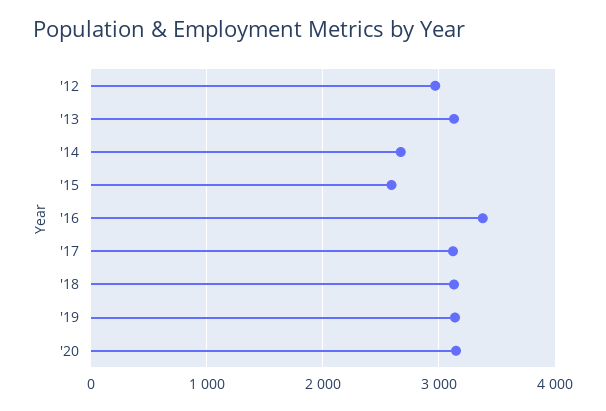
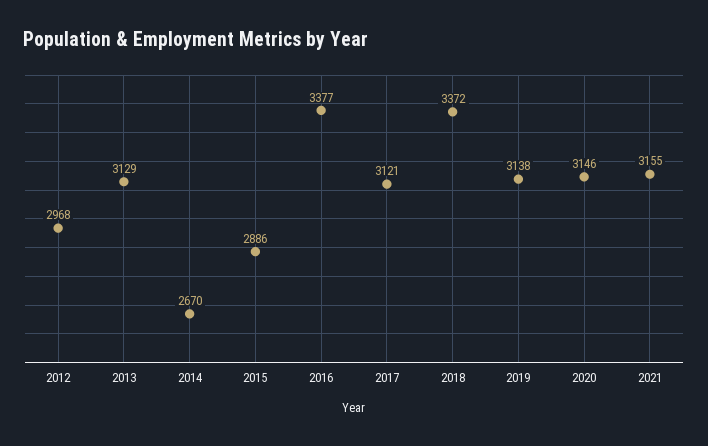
'15: 2600 -> 2886
'18: 3100 -> 3372
2021: none -> 3155

